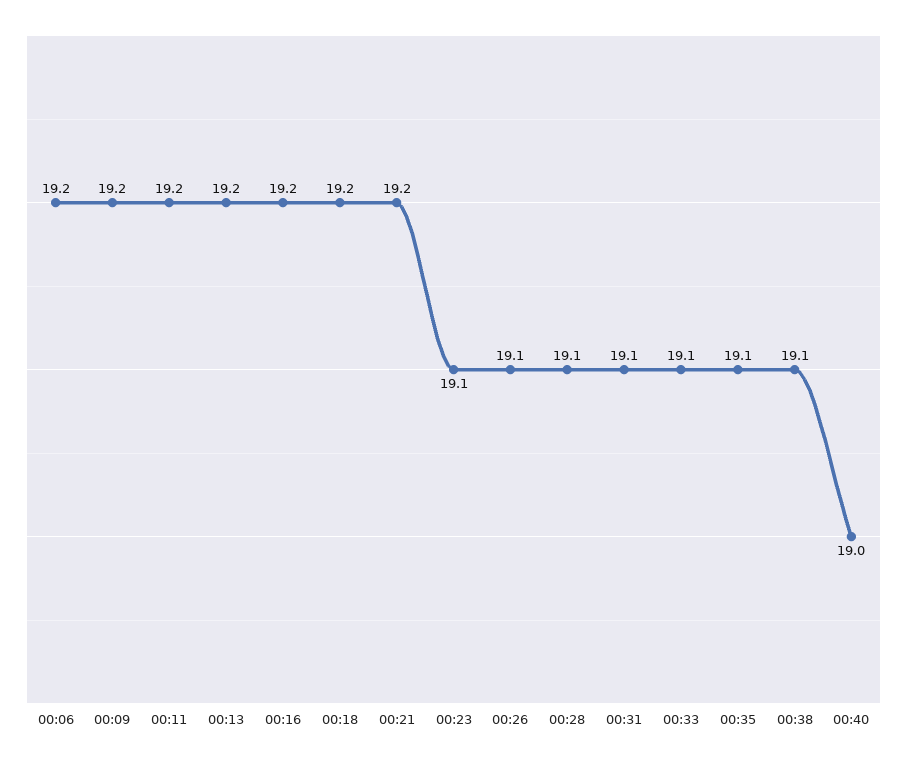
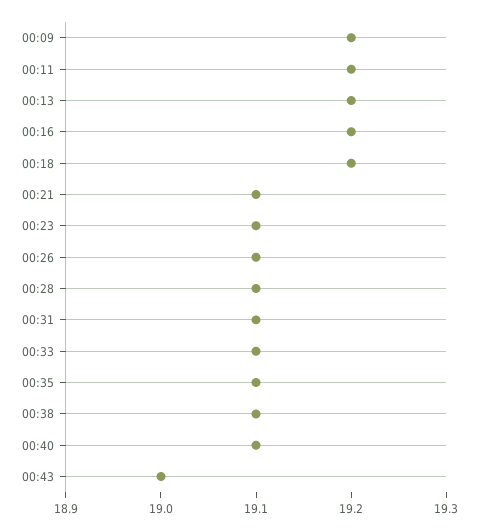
00:06: 19.2 -> none
00:21: 19.2 -> 19.1
00:40: 19 -> 19.1
00:43: none -> 19

